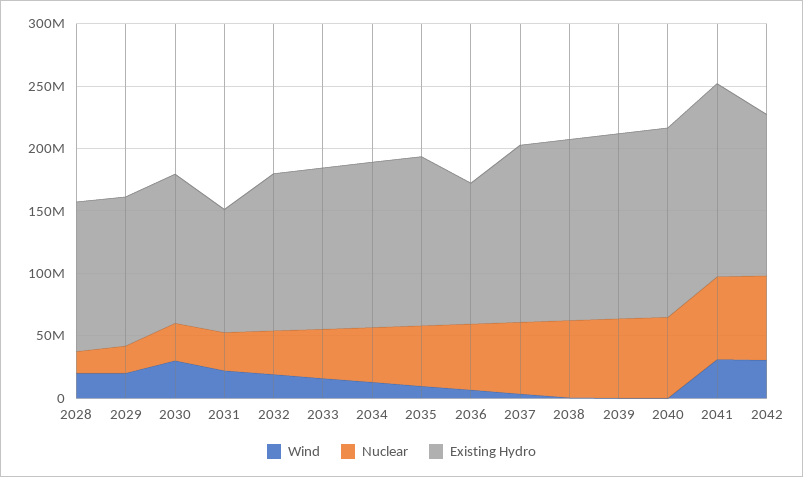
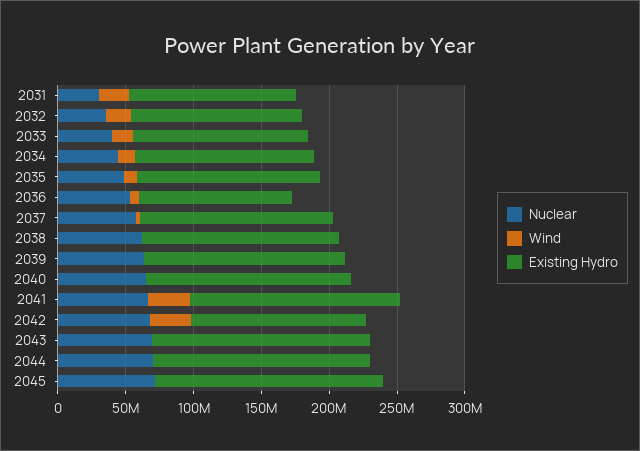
Wind, 2028: 20000000 -> none
Nuclear, 2028: 20000000 -> none
Existing Hydro, 2028: 120000000 -> none
Wind, 2029: 20000000 -> none
Nuclear, 2029: 20000000 -> none
Existing Hydro, 2029: 120000000 -> none
Wind, 2030: 30000000 -> none
Nuclear, 2030: 30000000 -> none
Existing Hydro, 2030: 120000000 -> none
Existing Hydro, 2031: 100000000 -> 120000000
Nuclear, 2043: none -> 70000000
Wind, 2043: none -> 0
Existing Hydro, 2043: none -> 160000000
Nuclear, 2044: none -> 70000000
Wind, 2044: none -> 0
Existing Hydro, 2044: none -> 160000000
Nuclear, 2045: none -> 70000000
Wind, 2045: none -> 0
Existing Hydro, 2045: none -> 170000000

